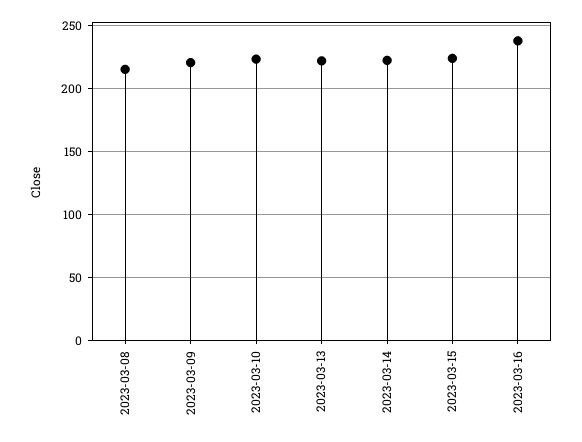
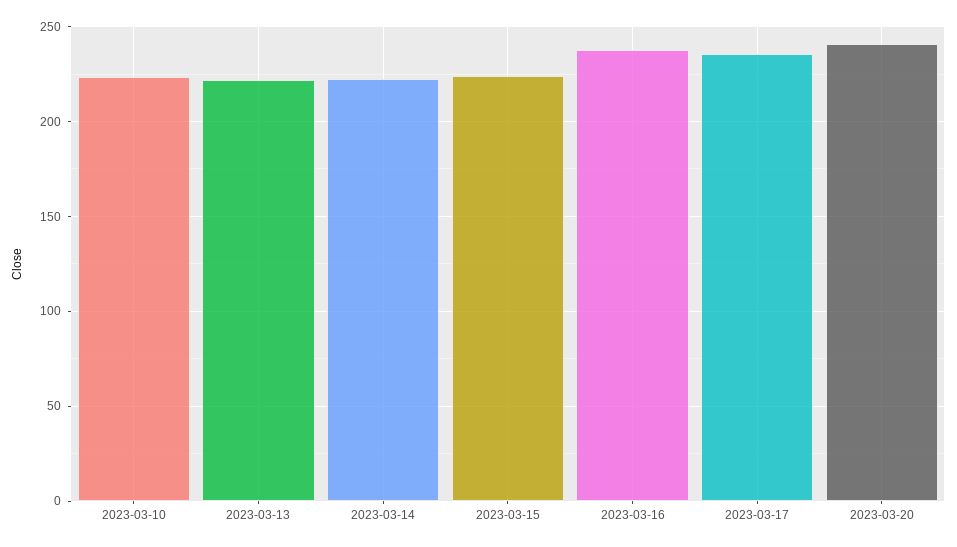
2023-03-08: 215 -> none
2023-03-09: 220 -> none
2023-03-17: none -> 235
2023-03-20: none -> 240

